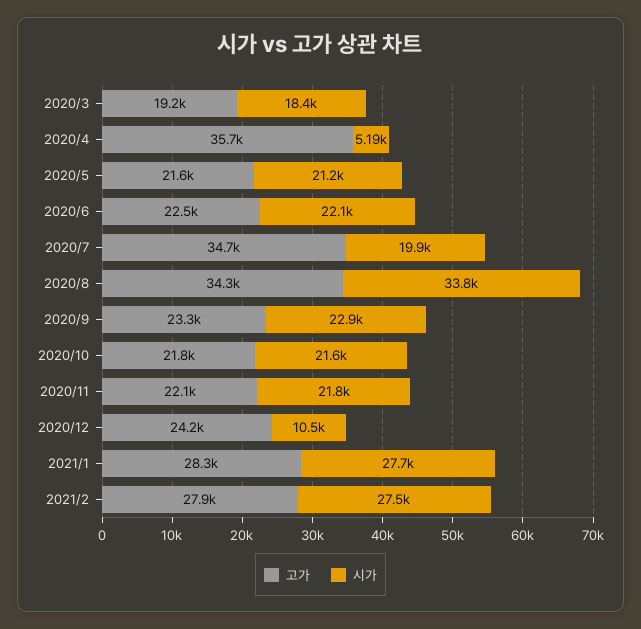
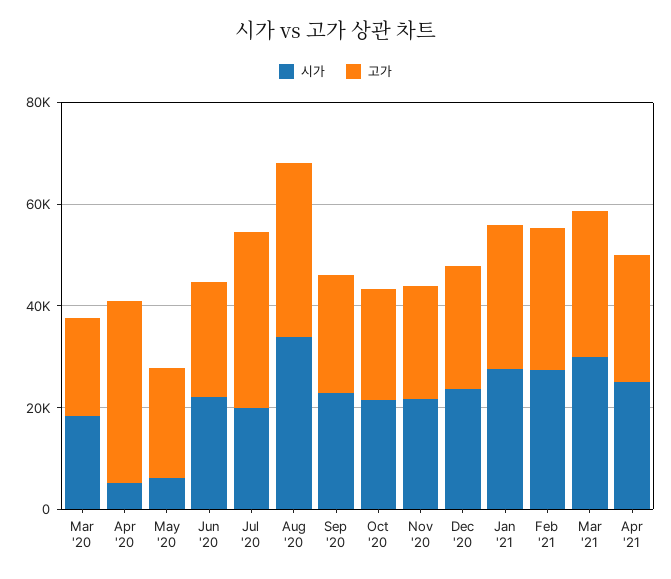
시가, 2020/5: 21200 -> 5000
시가, 2020/12: 10500 -> 25000
시가, Mar '21: none -> 30000
고가, Mar '21: none -> 30000
시가, Apr '21: none -> 25000
고가, Apr '21: none -> 25000

